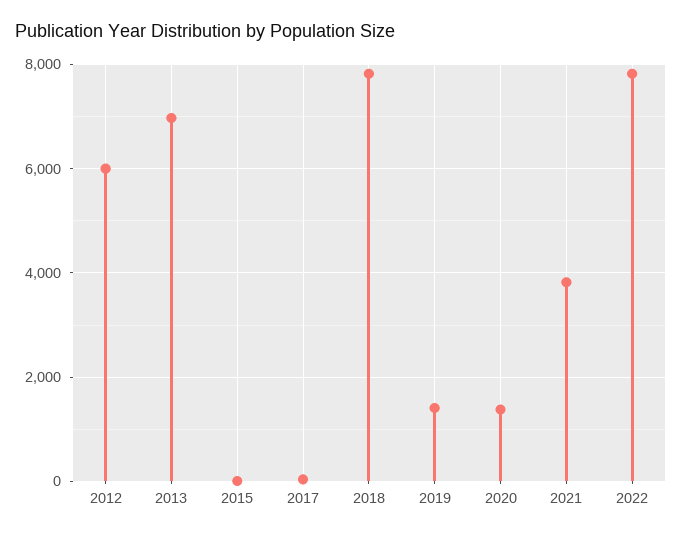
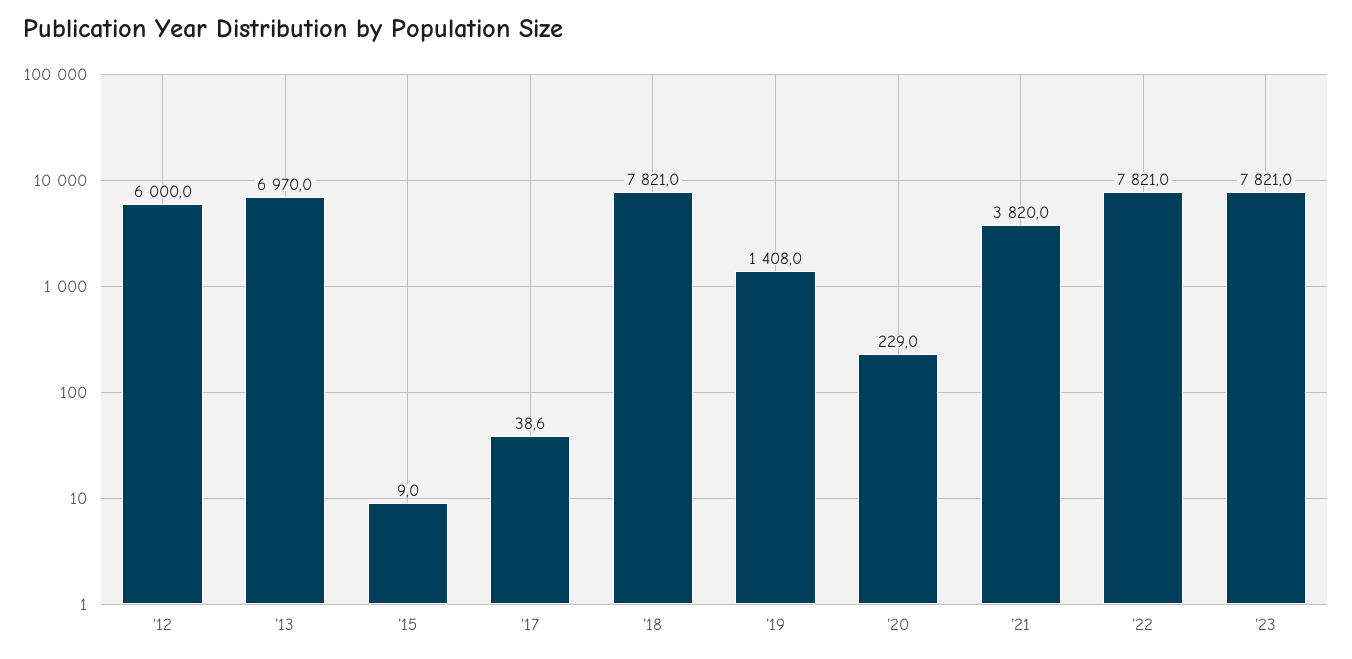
2020: 1400 -> 229
'23: none -> 7821

